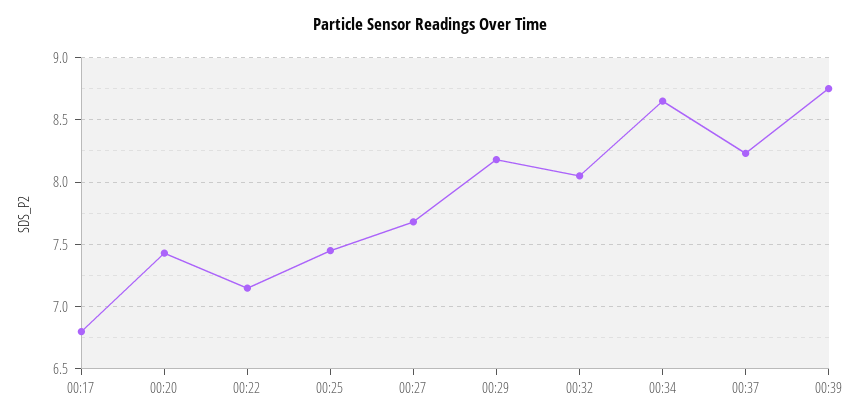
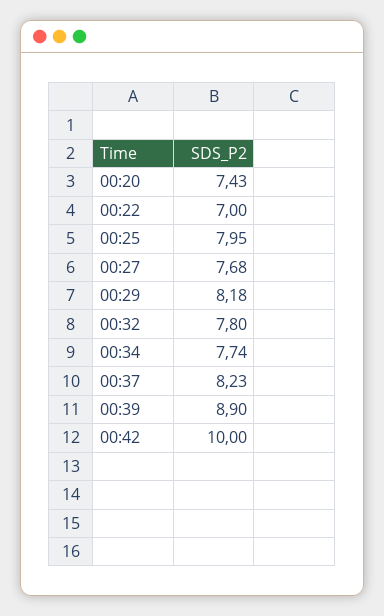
00:17: 6.8 -> none
00:22: 7.15 -> 7
00:25: 7.45 -> 7.95
00:32: 8.05 -> 7.8
00:34: 8.65 -> 7.74
00:39: 8.75 -> 8.9
00:42: none -> 10

